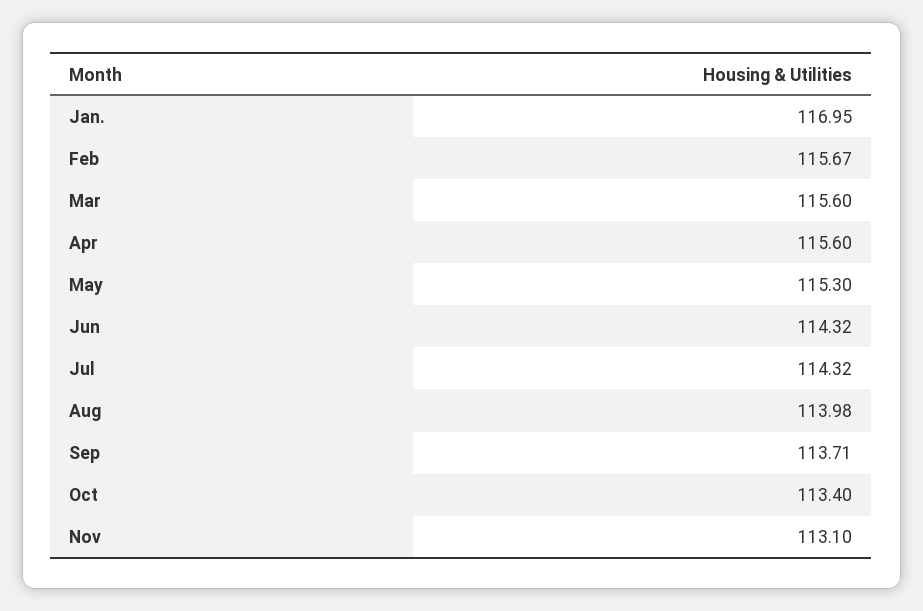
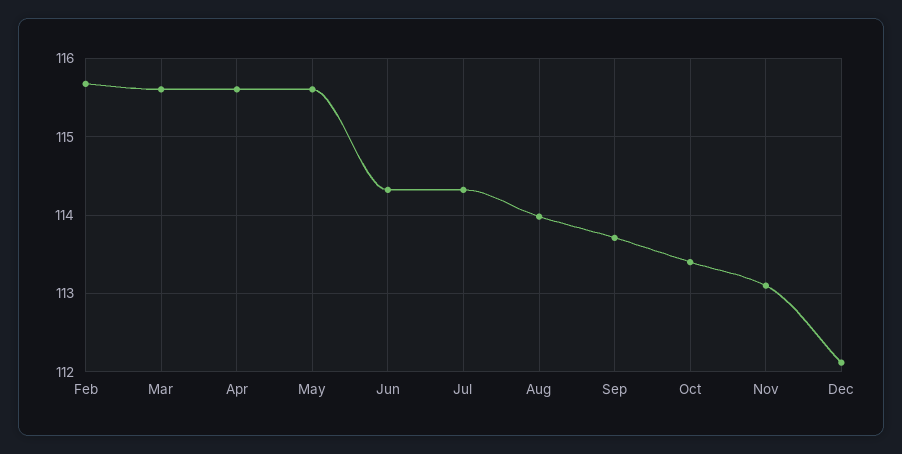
Jan.: 116.95 -> none
May: 115.3 -> 115.6
Dec: none -> 112.1

